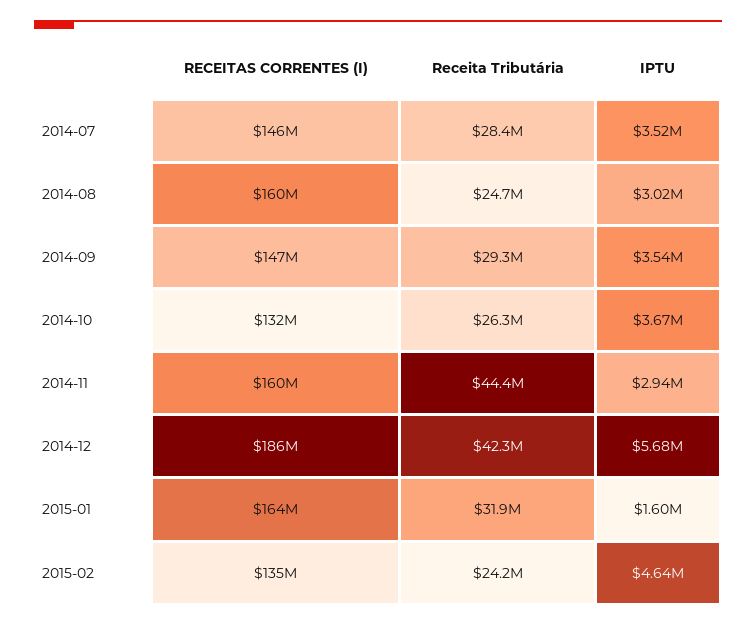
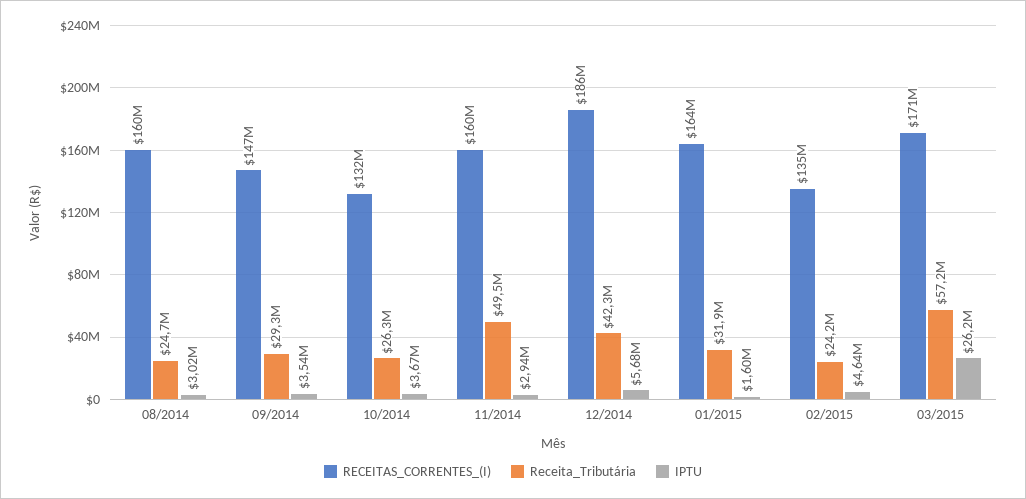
RECEITAS CORRENTES (I), 2014-07: 146000000 -> none
Receita Tributária, 2014-07: 28400000 -> none
IPTU, 2014-07: 3520000 -> none
Receita Tributária, 2014-11: 44400000 -> 49500000
RECEITAS CORRENTES (I), 03/2015: none -> 171000000
Receita Tributária, 03/2015: none -> 57200000
IPTU, 03/2015: none -> 26200000

